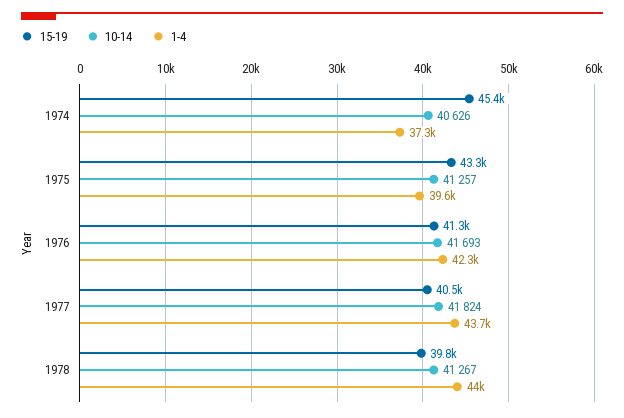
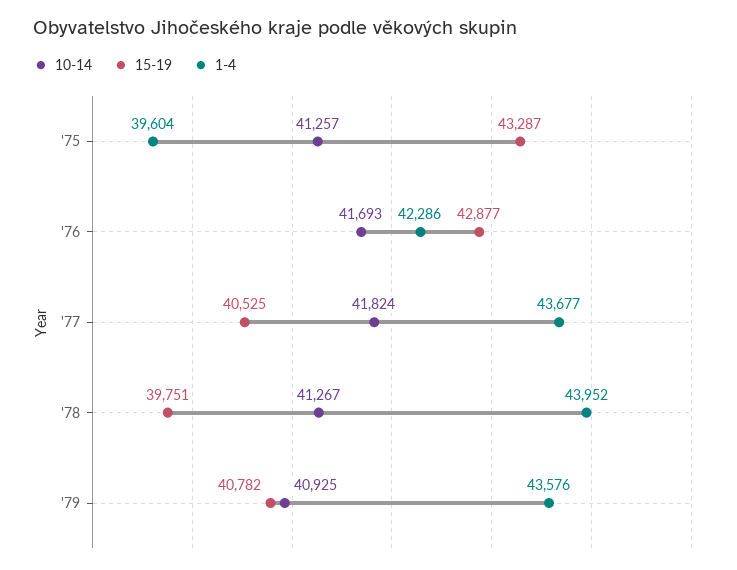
15-19, 1974: 45400 -> none
10-14, 1974: 40626 -> none
1-4, 1974: 37300 -> none
15-19, 1976: 41300 -> 42877
10-14, '79: none -> 40925
15-19, '79: none -> 40782
1-4, '79: none -> 43576

